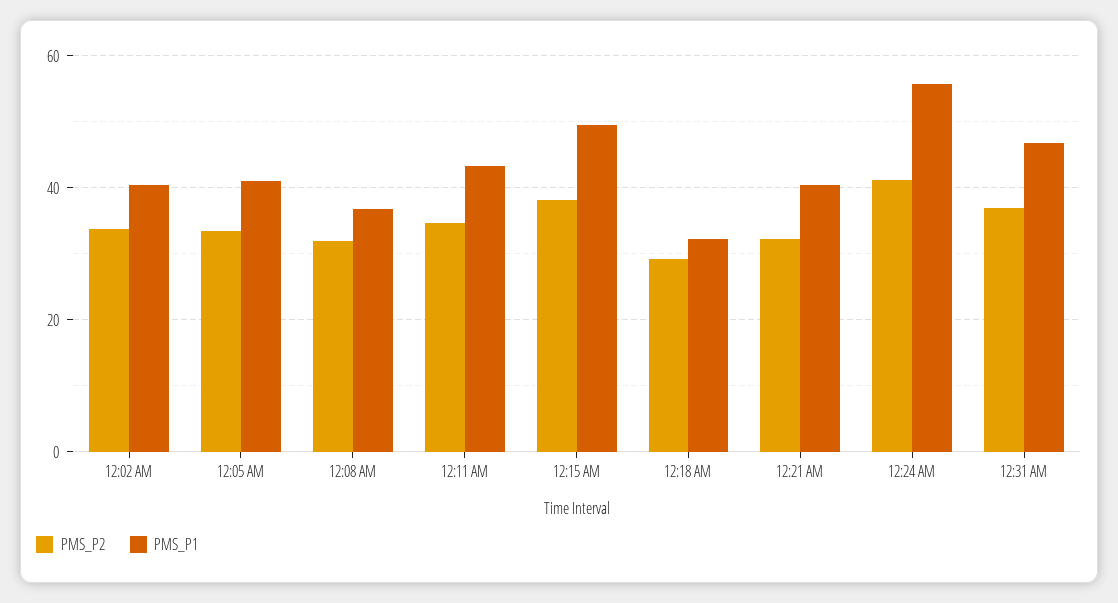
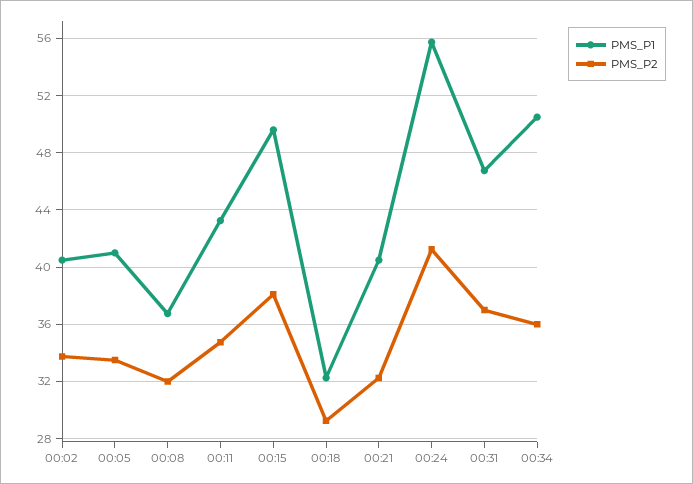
PMS_P1, 00:34: none -> 50.5
PMS_P2, 00:34: none -> 36

